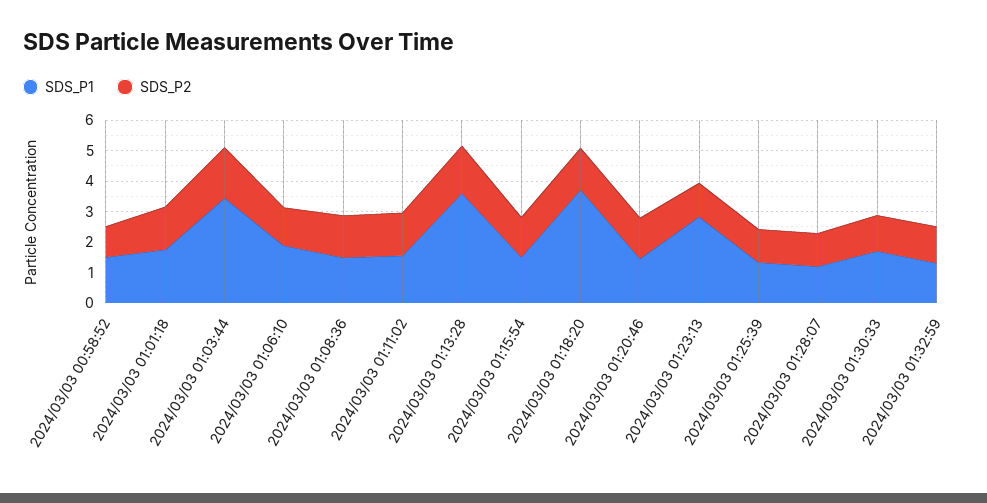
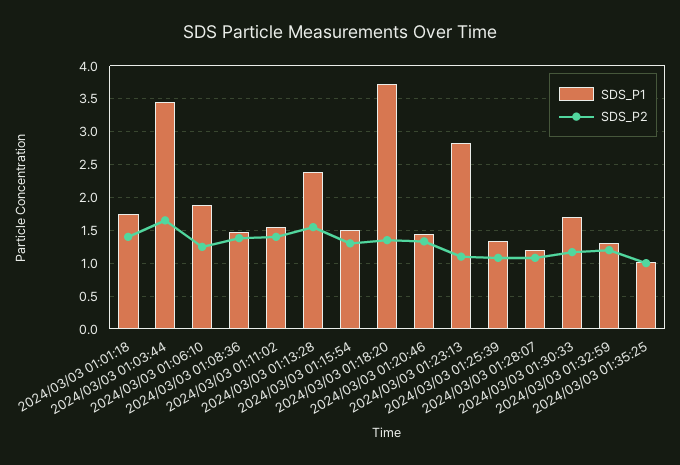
SDS_P1, 2024/03/03 00:58:52: 1.5 -> none
SDS_P2, 2024/03/03 00:58:52: 1 -> none
SDS_P1, 2024/03/03 01:13:28: 3.5 -> 2.4
SDS_P1, 2024/03/03 01:35:25: none -> 1
SDS_P2, 2024/03/03 01:35:25: none -> 1

